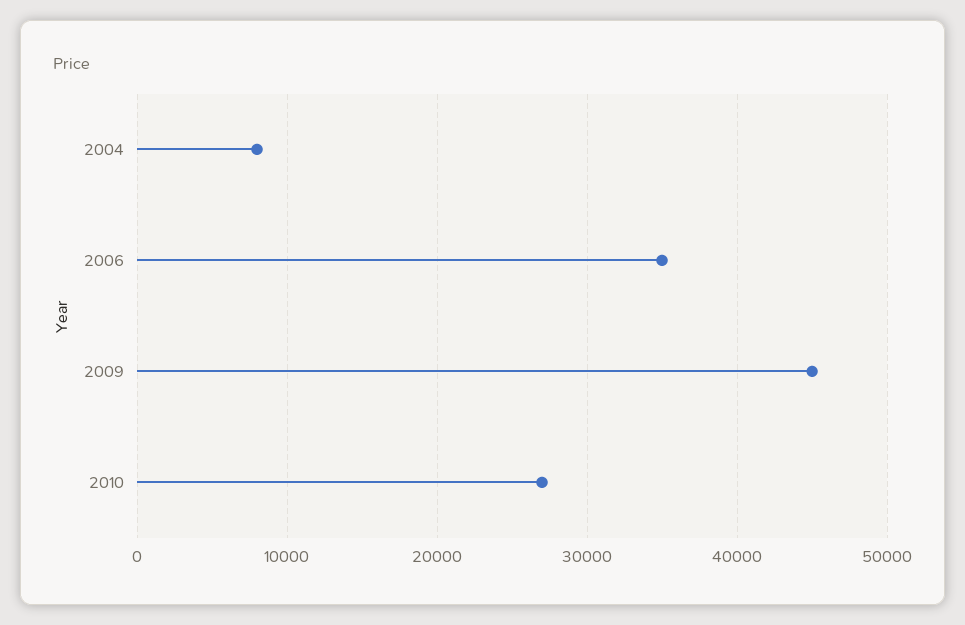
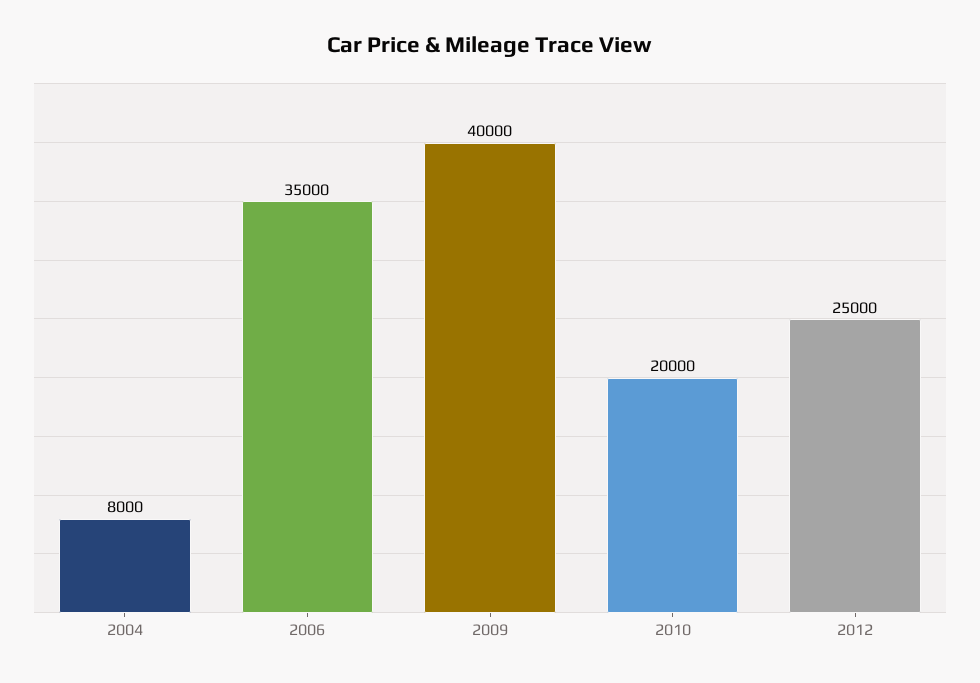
2009: 45000 -> 40000
2010: 27000 -> 20000
2012: none -> 25000

